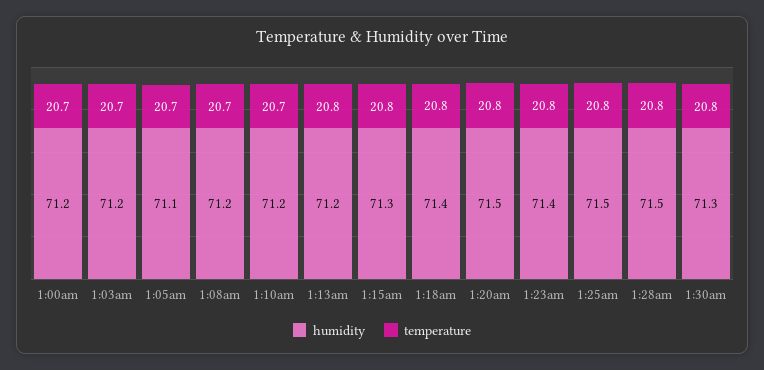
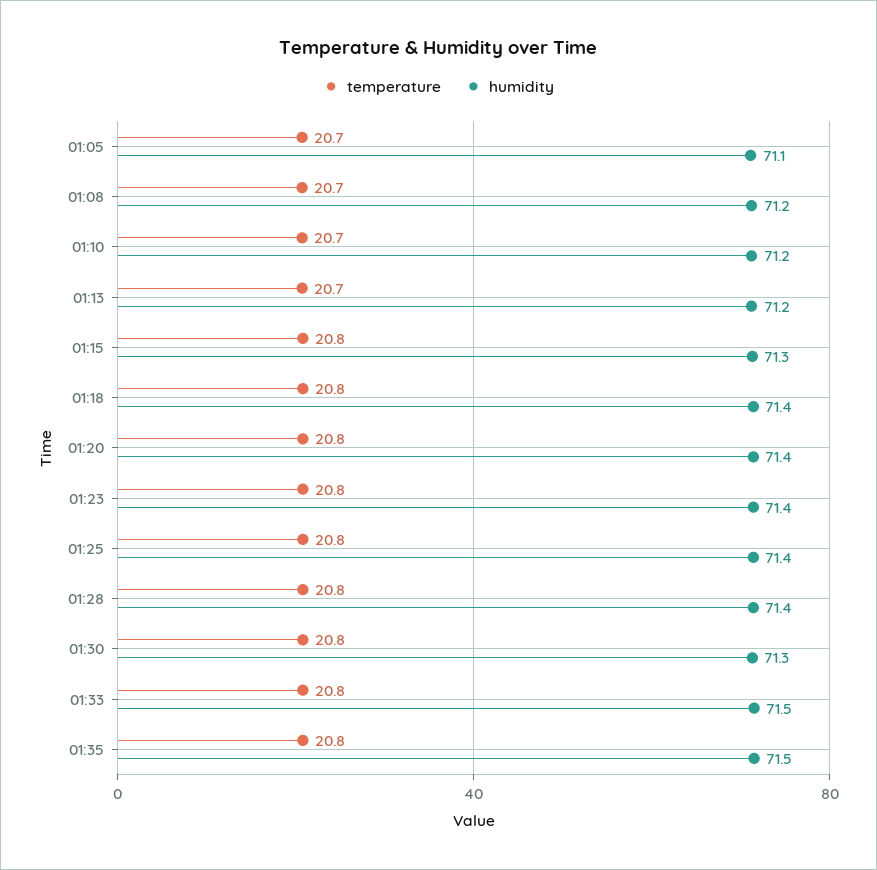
humidity, 1:00am: 71.2 -> none
temperature, 1:00am: 20.7 -> none
humidity, 1:03am: 71.2 -> none
temperature, 1:03am: 20.7 -> none
temperature, 1:13am: 20.8 -> 20.7
humidity, 1:20am: 71.5 -> 71.4
humidity, 1:25am: 71.5 -> 71.4
humidity, 1:28am: 71.5 -> 71.4
temperature, 01:33: none -> 20.8
humidity, 01:33: none -> 71.5
temperature, 01:35: none -> 20.8
humidity, 01:35: none -> 71.5

